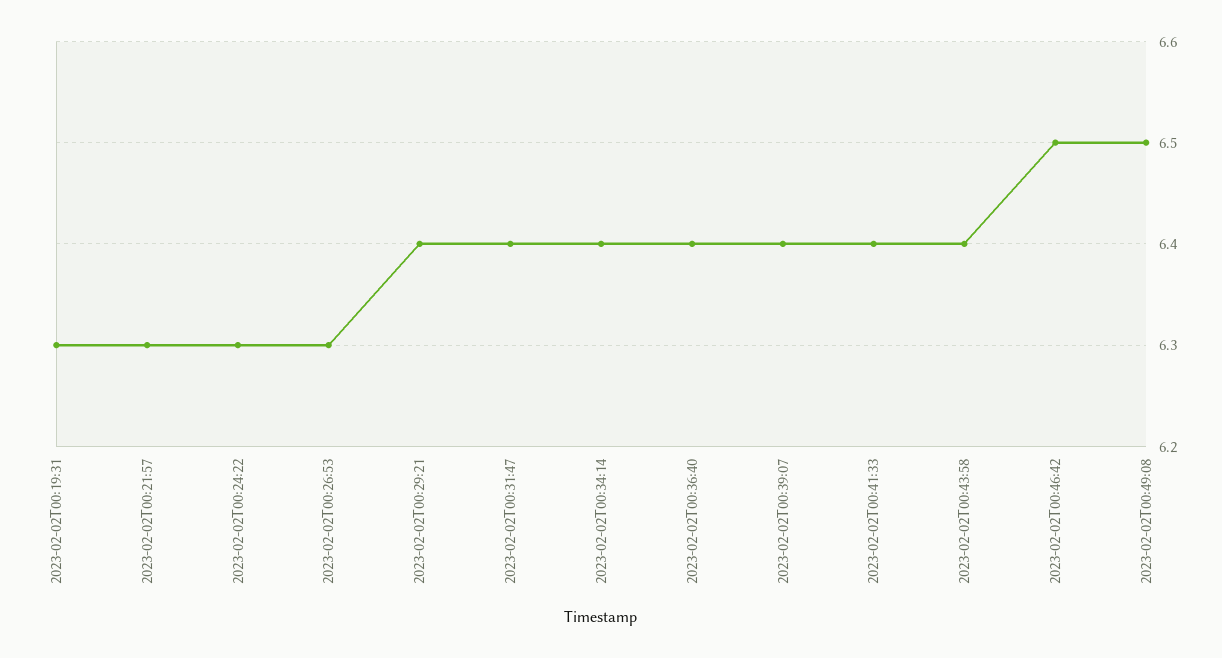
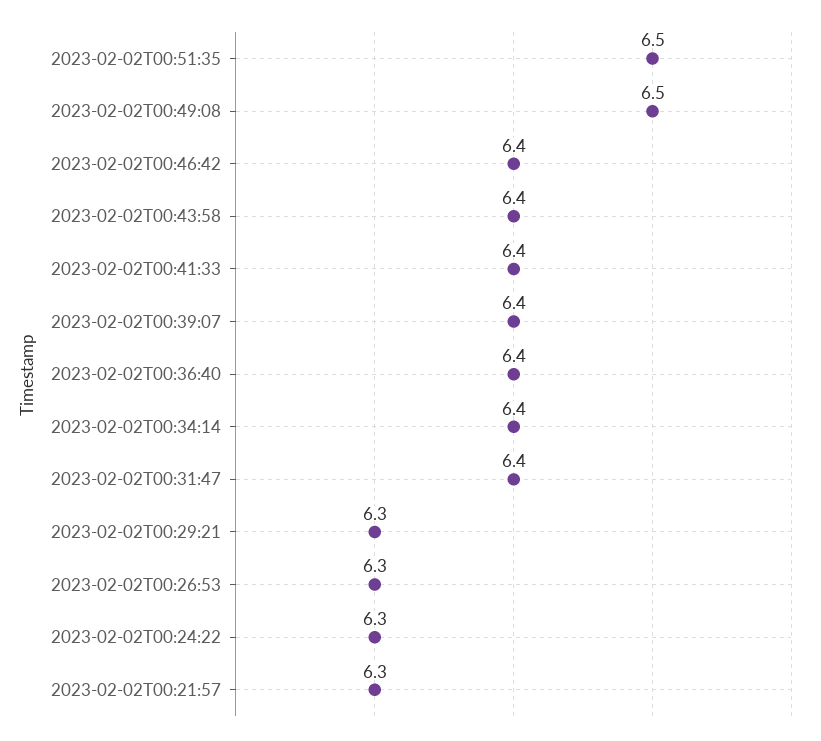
2023-02-02T00:19:31: 6.3 -> none
2023-02-02T00:29:21: 6.4 -> 6.3
2023-02-02T00:46:42: 6.5 -> 6.4
2023-02-02T00:51:35: none -> 6.5

